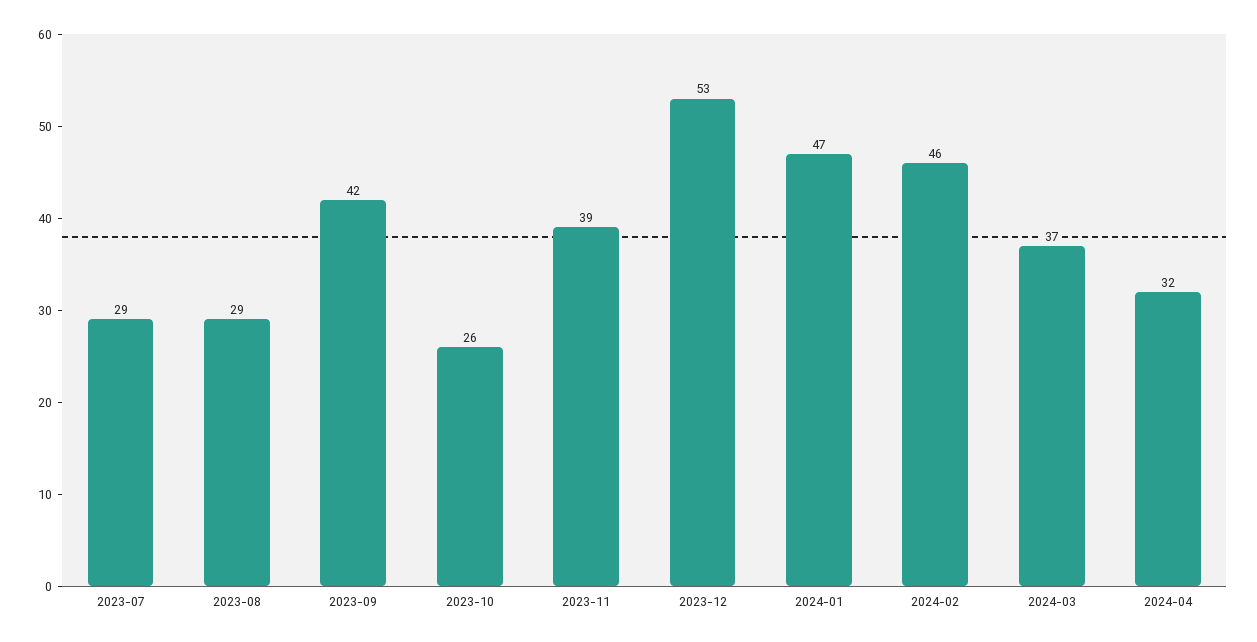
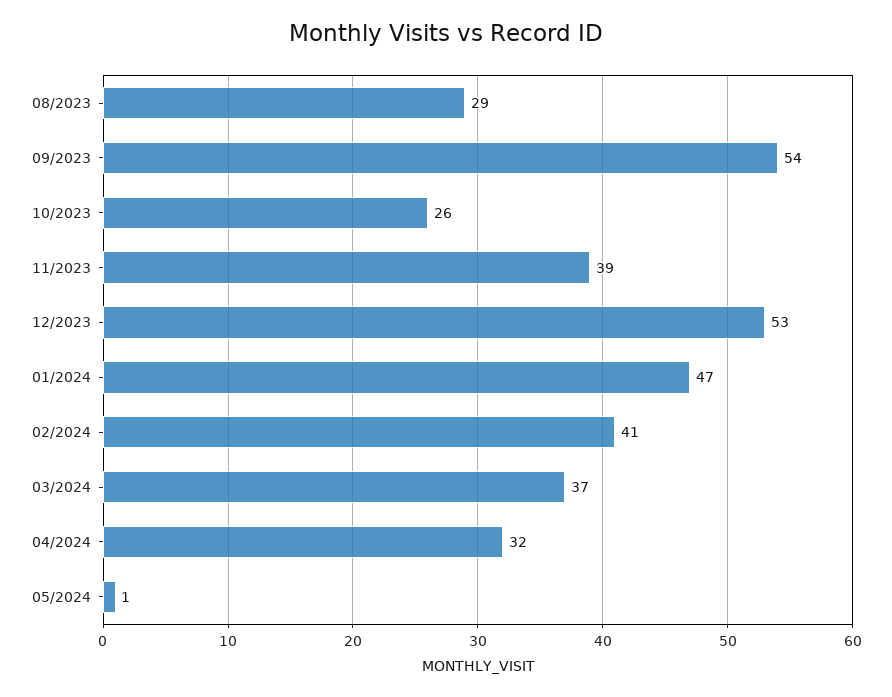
2023-07: 29 -> none
2023-09: 42 -> 54
2024-02: 46 -> 41
05/2024: none -> 1

